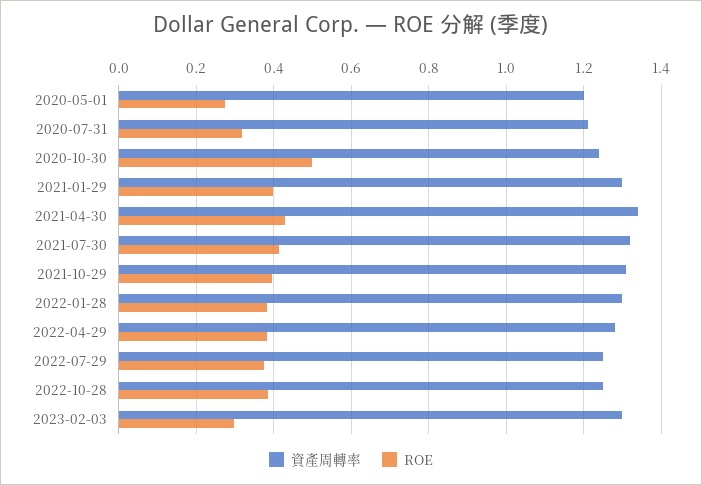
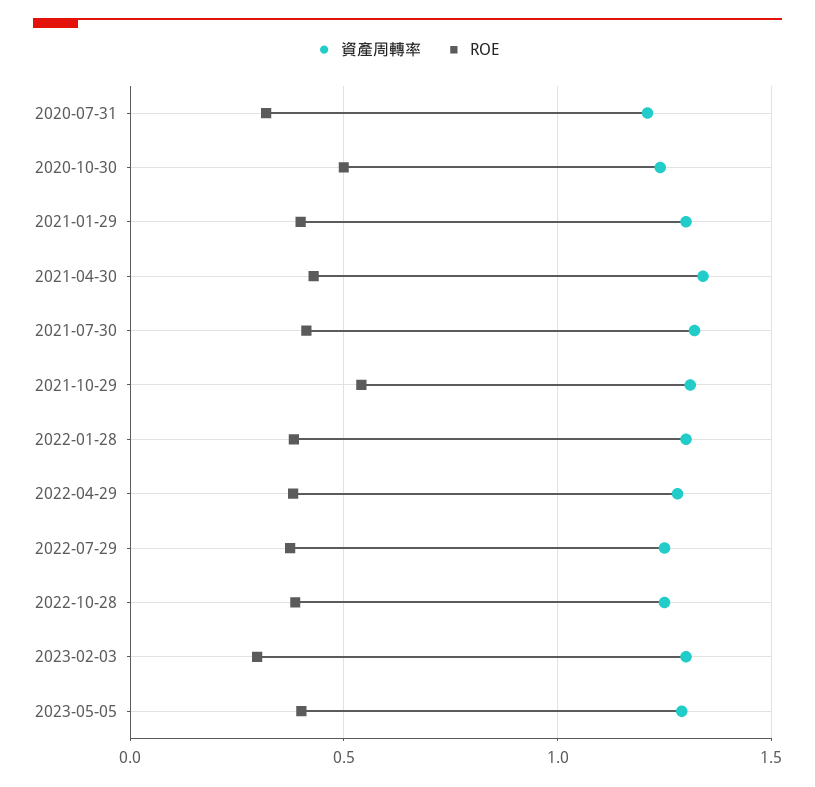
資產周轉率, 2020-05-01: 1.2 -> none
ROE, 2020-05-01: 0.28 -> none
ROE, 2021-10-29: 0.4 -> 0.55
資產周轉率, 2023-05-05: none -> 1.3
ROE, 2023-05-05: none -> 0.4

